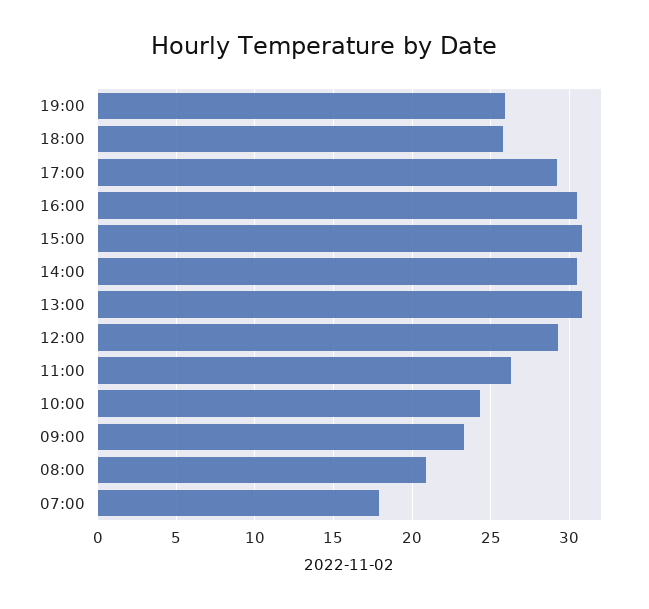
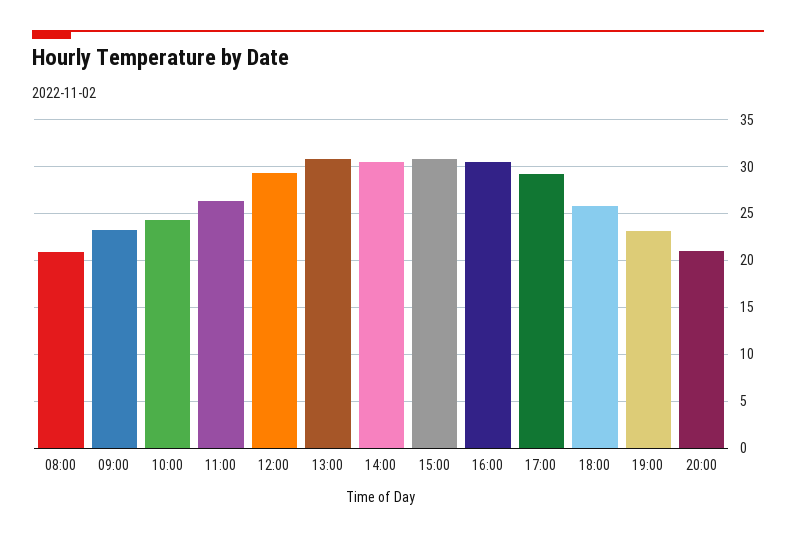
19:00: 26 -> 23
07:00: 18 -> none
20:00: none -> 21

